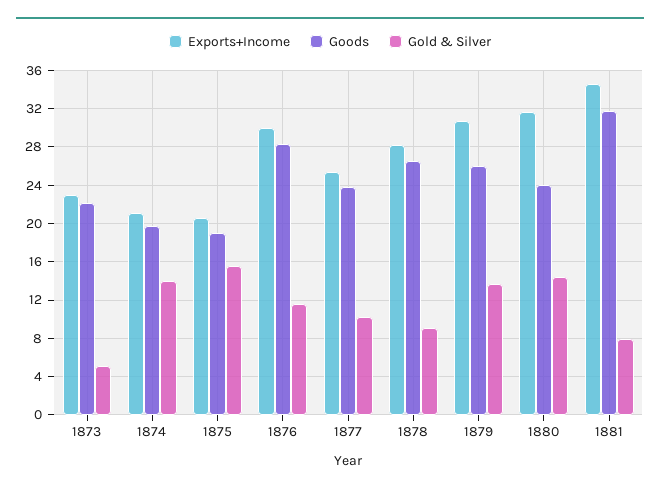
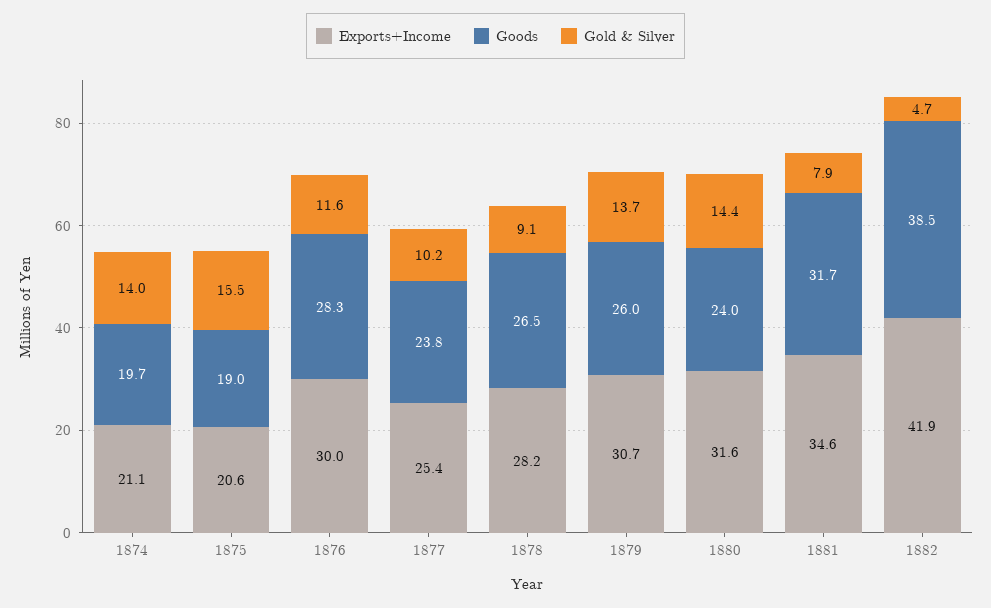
Exports+Income, 1873: 23 -> none
Goods, 1873: 22 -> none
Gold & Silver, 1873: 5 -> none
Exports+Income, 1882: none -> 41.9
Goods, 1882: none -> 38.5
Gold & Silver, 1882: none -> 4.7

